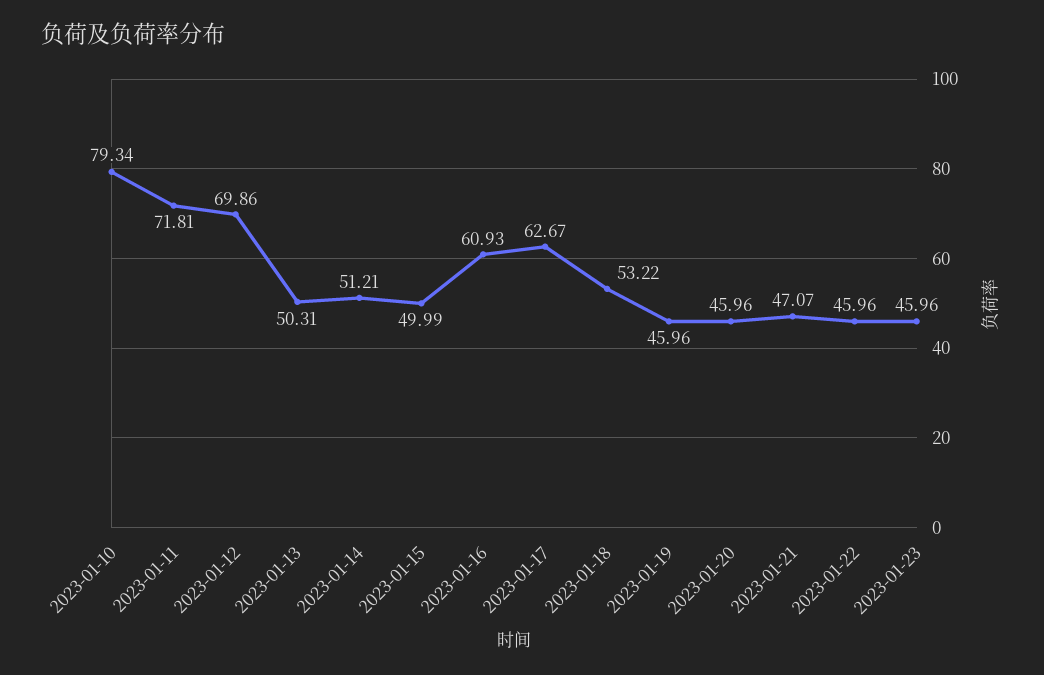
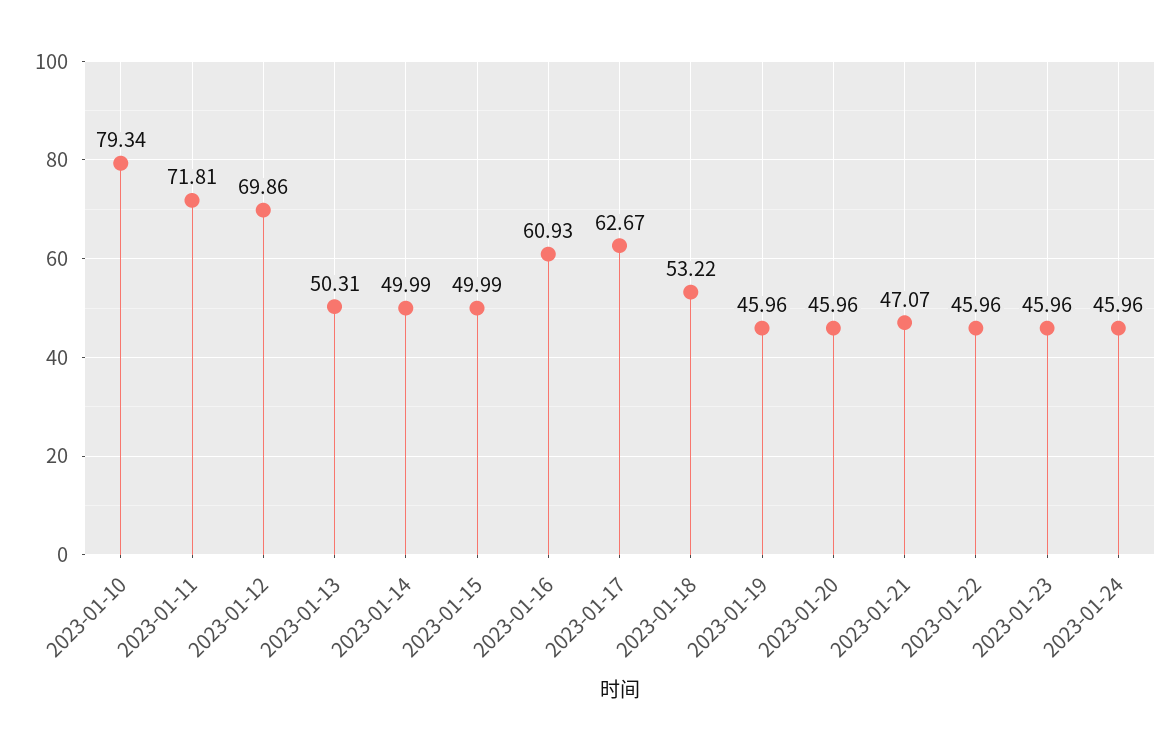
2023-01-14: 51.21 -> 49.99
2023-01-24: none -> 45.96

